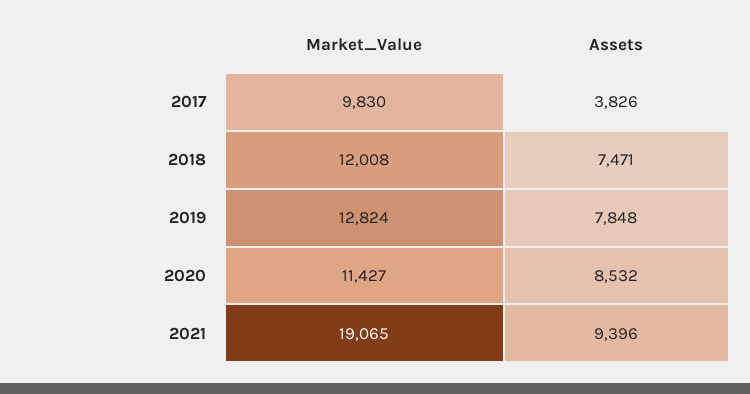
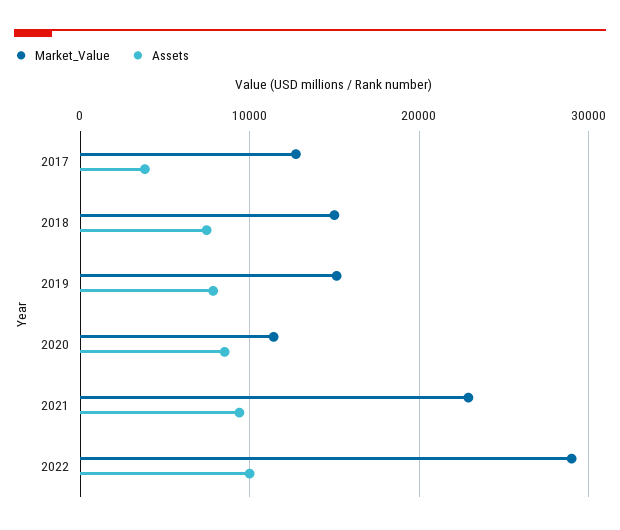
Market_Value, 2017: 9830 -> 13000
Market_Value, 2018: 12008 -> 15000
Market_Value, 2019: 12824 -> 15000
Market_Value, 2021: 19065 -> 23000
Market_Value, 2022: none -> 29000
Assets, 2022: none -> 10000

